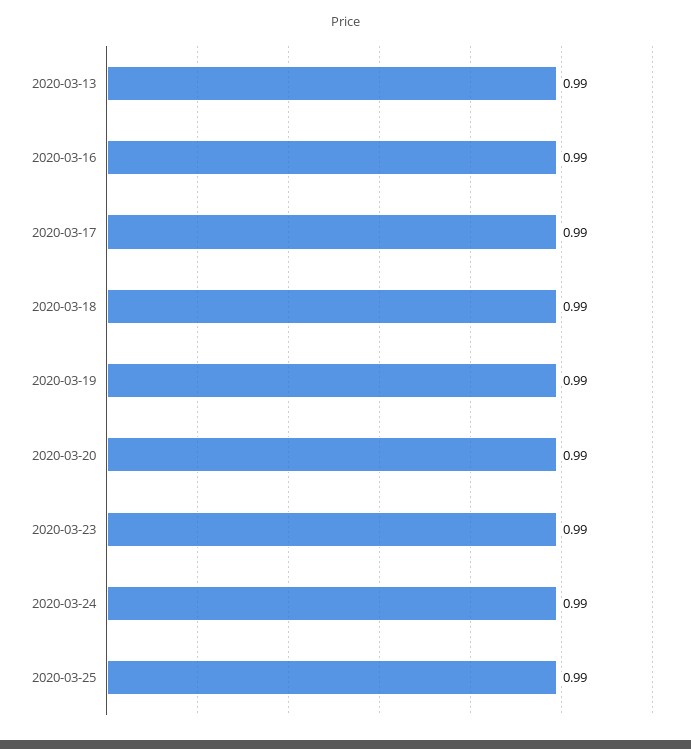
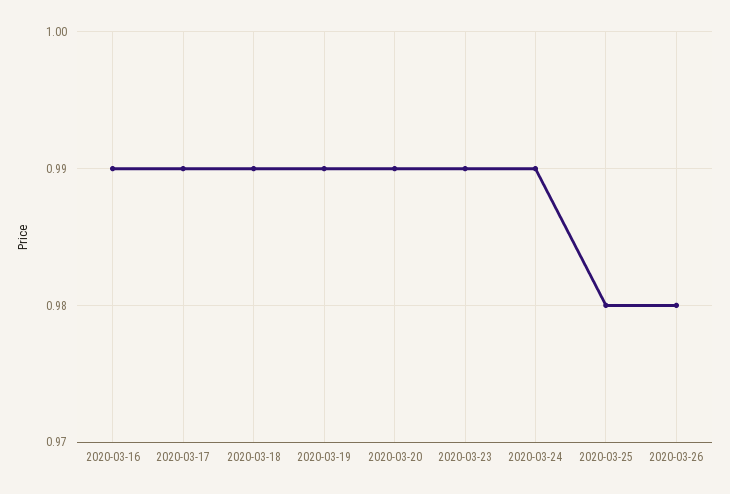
2020-03-13: 0.99 -> none
2020-03-25: 0.99 -> 0.98
2020-03-26: none -> 0.98

